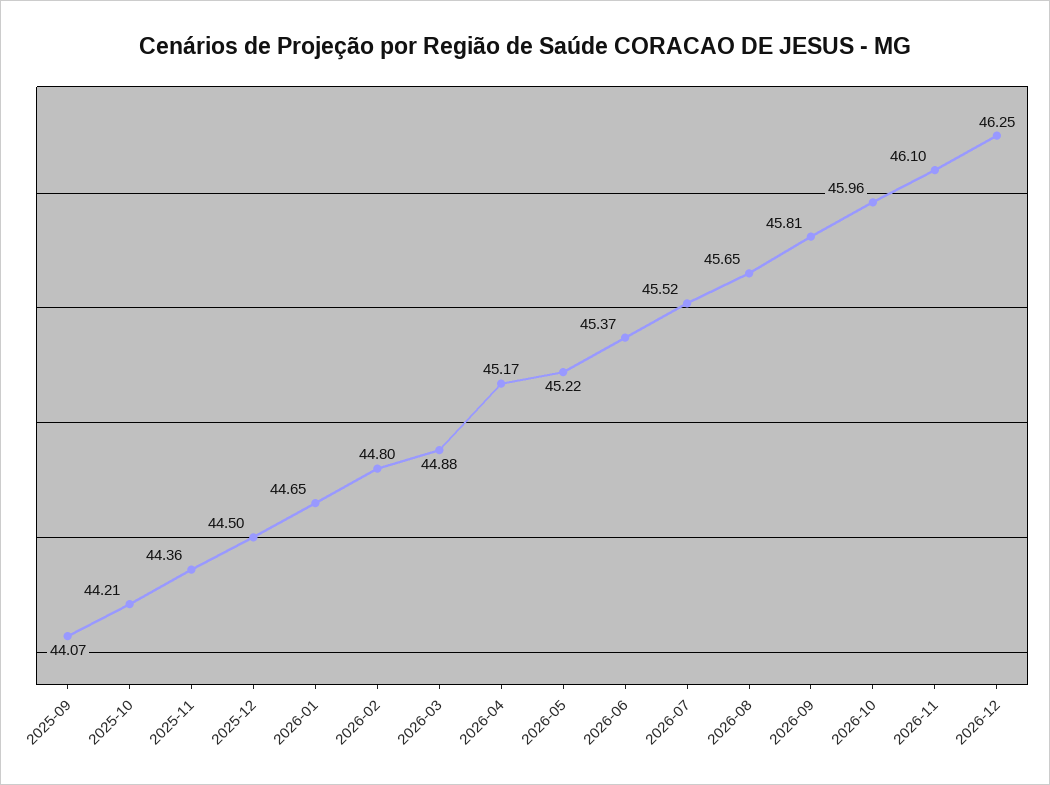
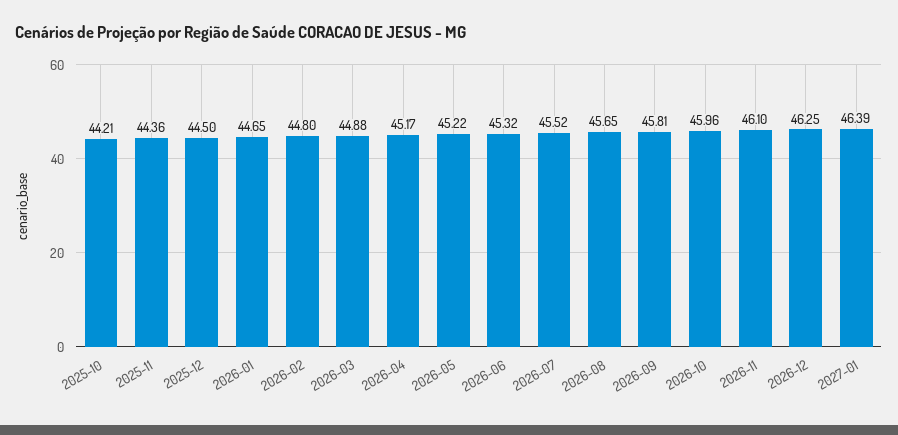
2025-09: 44.07 -> none
2026-06: 45.37 -> 45.32
2027-01: none -> 46.39

